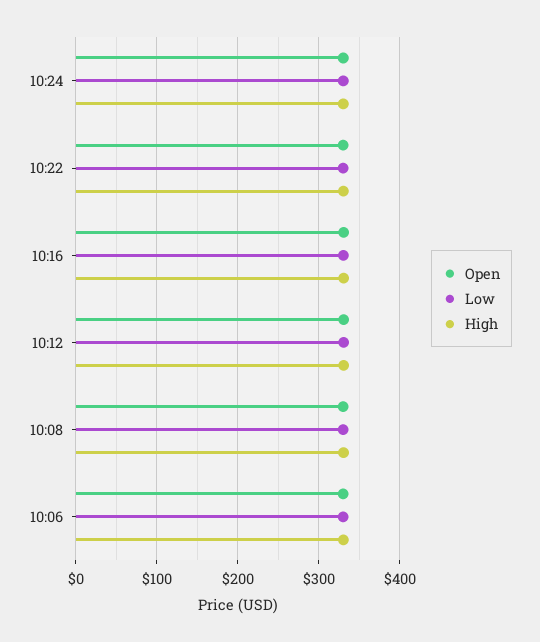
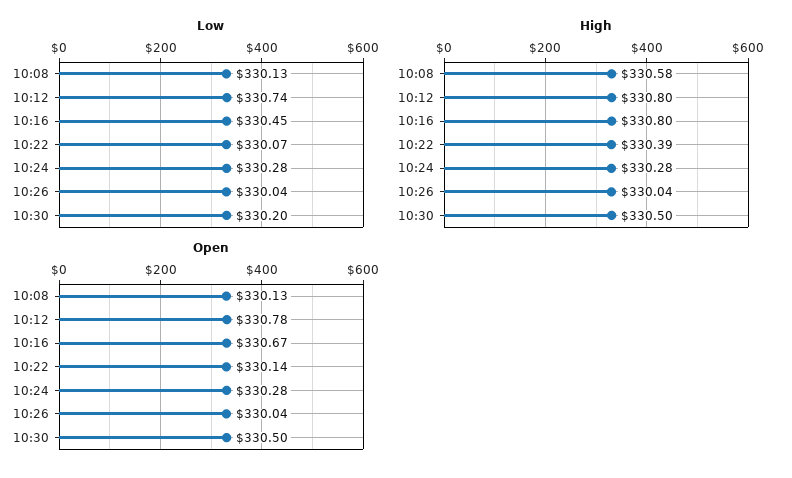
Open, 10:06: 330 -> none
Low, 10:06: 330 -> none
High, 10:06: 330 -> none
Low, 10:26: none -> 330.04
Low, 10:30: none -> 330.2
High, 10:26: none -> 330.04
High, 10:30: none -> 330.5
Open, 10:26: none -> 330.04
Open, 10:30: none -> 330.5

